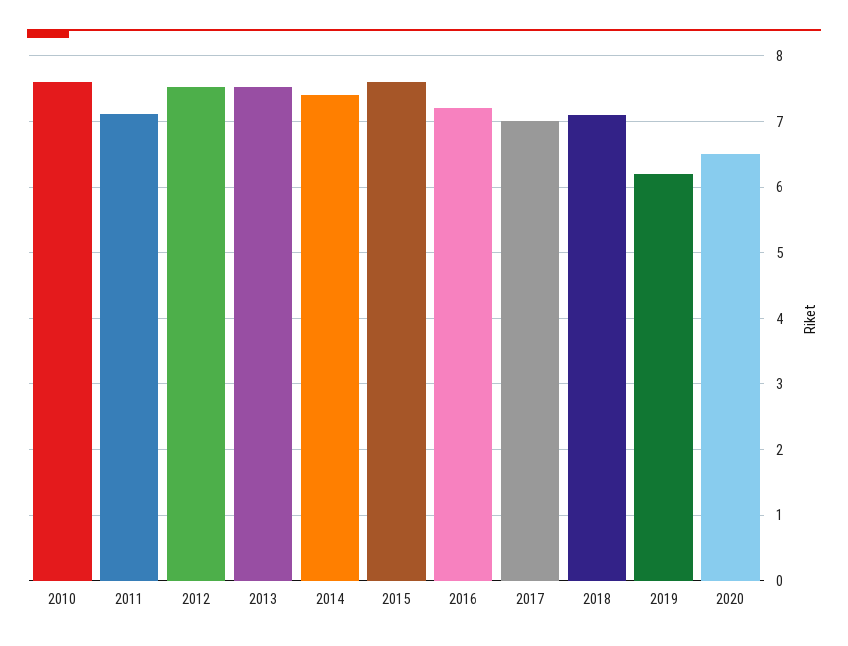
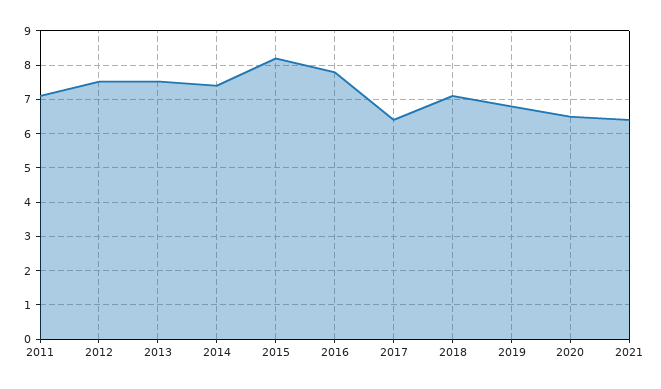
2010: 7.6 -> none
2015: 7.6 -> 8.2
2016: 7.2 -> 7.8
2017: 7 -> 6.4
2019: 6.2 -> 6.8
2021: none -> 6.4

